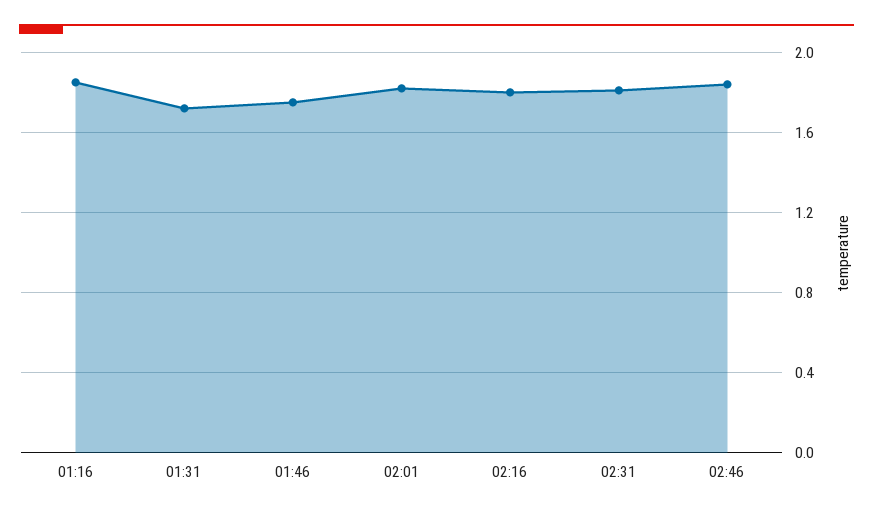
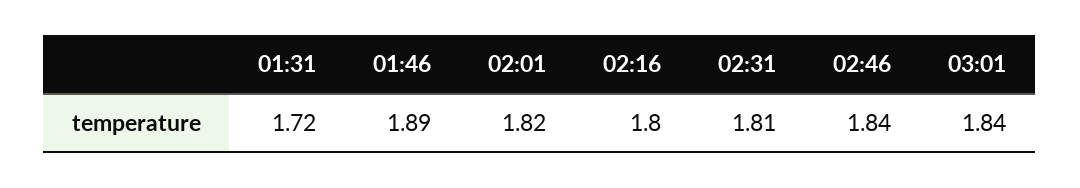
01:16: 1.85 -> none
01:46: 1.75 -> 1.89
03:01: none -> 1.84

